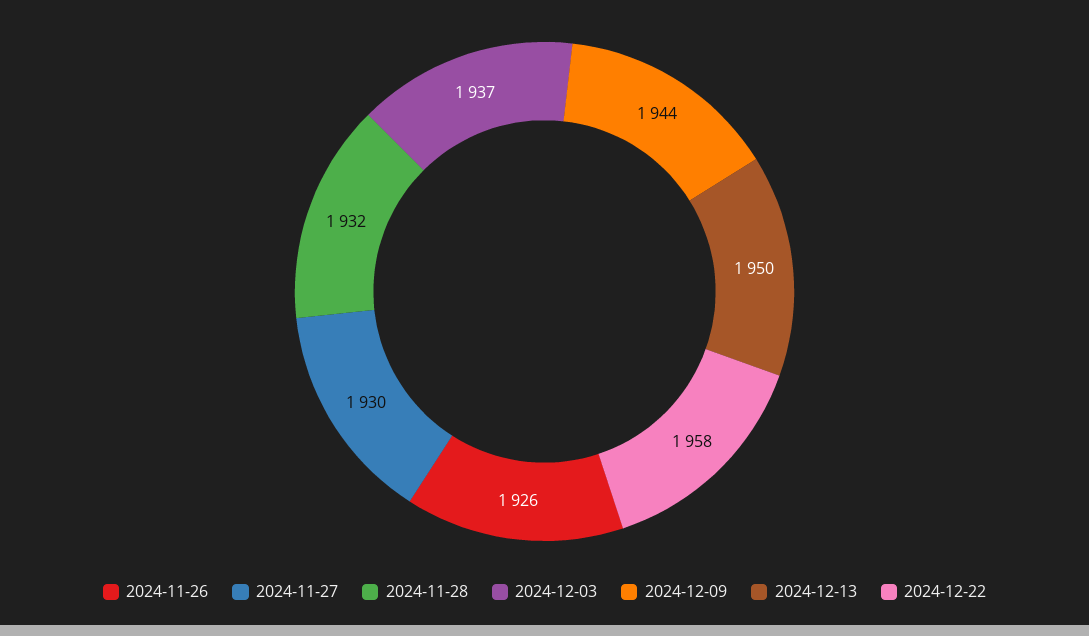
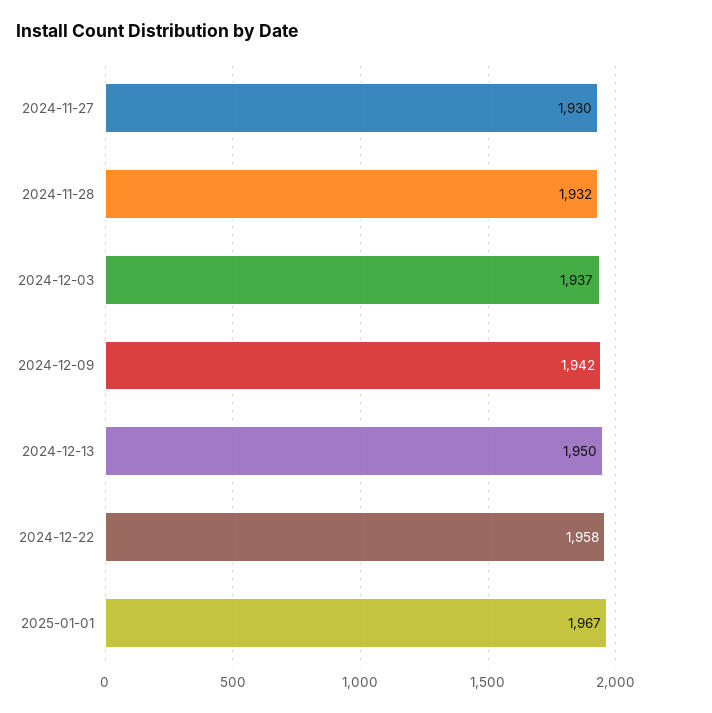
2024-11-26: 1926 -> none
2024-12-09: 1944 -> 1942
2025-01-01: none -> 1967

